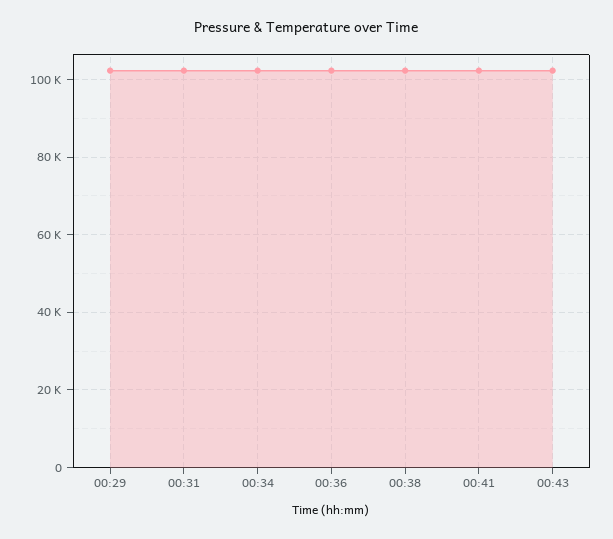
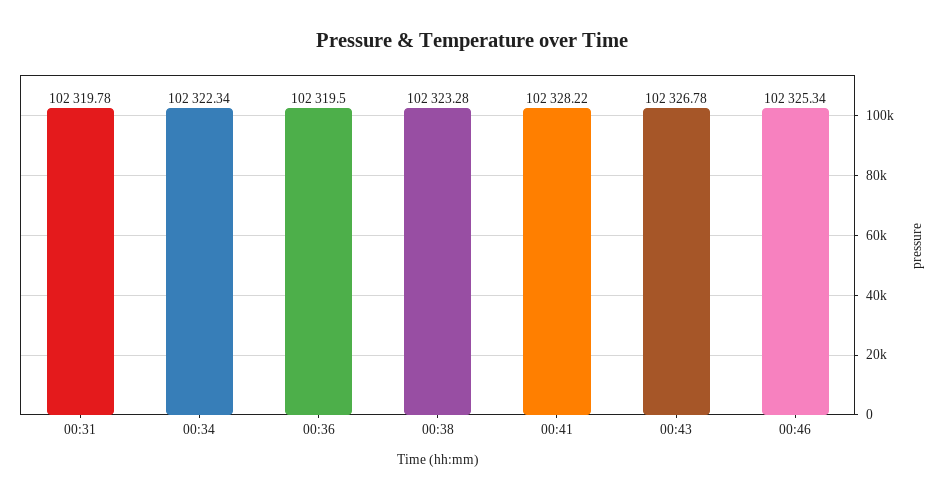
00:29: 102000 -> none
00:46: none -> 102325.34

